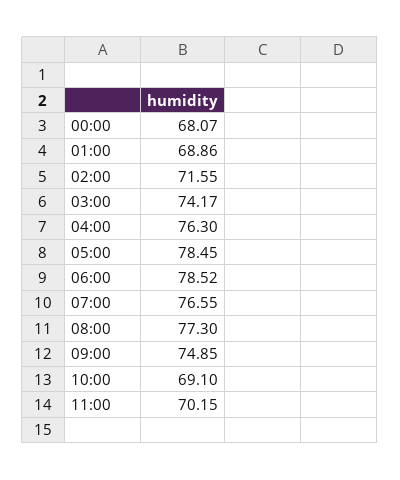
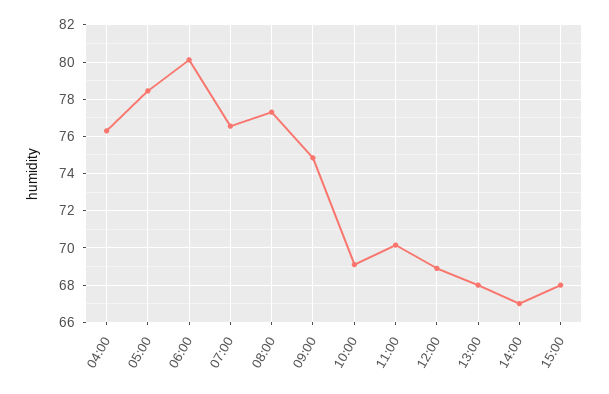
00:00: 68.07 -> none
01:00: 68.86 -> none
02:00: 71.55 -> none
03:00: 74.17 -> none
06:00: 78.52 -> 80
12:00: none -> 69
13:00: none -> 68
14:00: none -> 67
15:00: none -> 68

